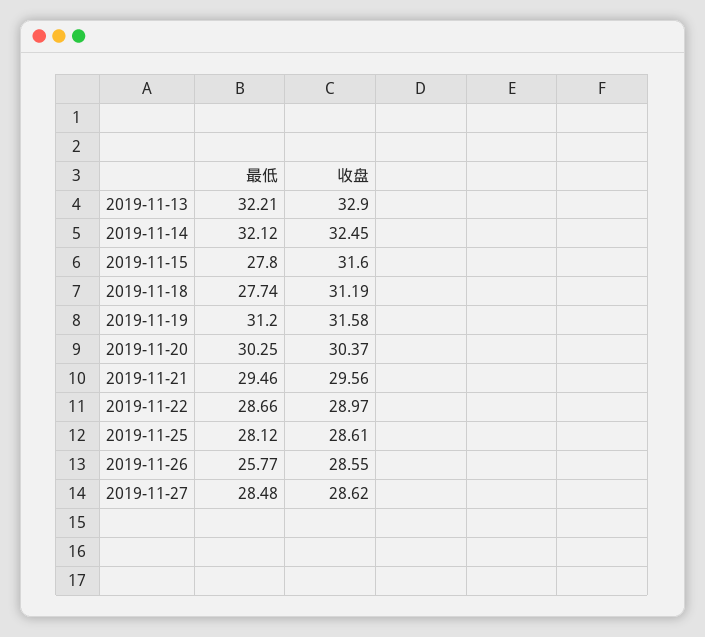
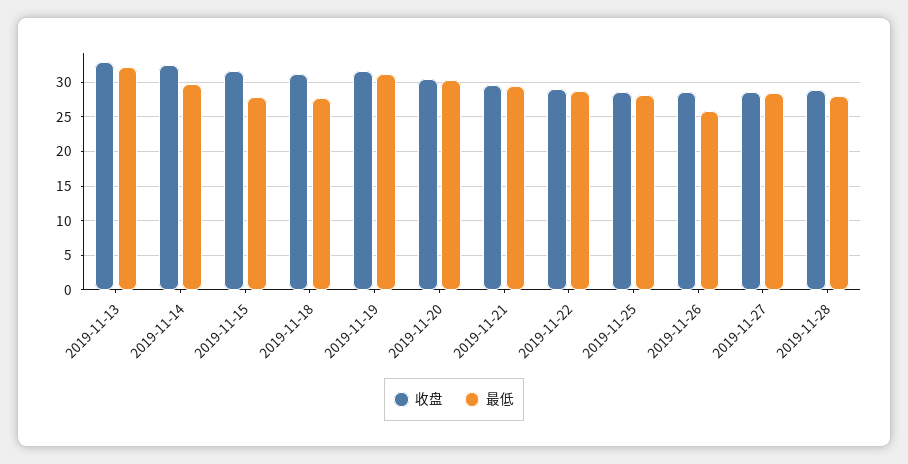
最低, 2019-11-14: 32.12 -> 30
收盘, 2019-11-28: none -> 29
最低, 2019-11-28: none -> 28

